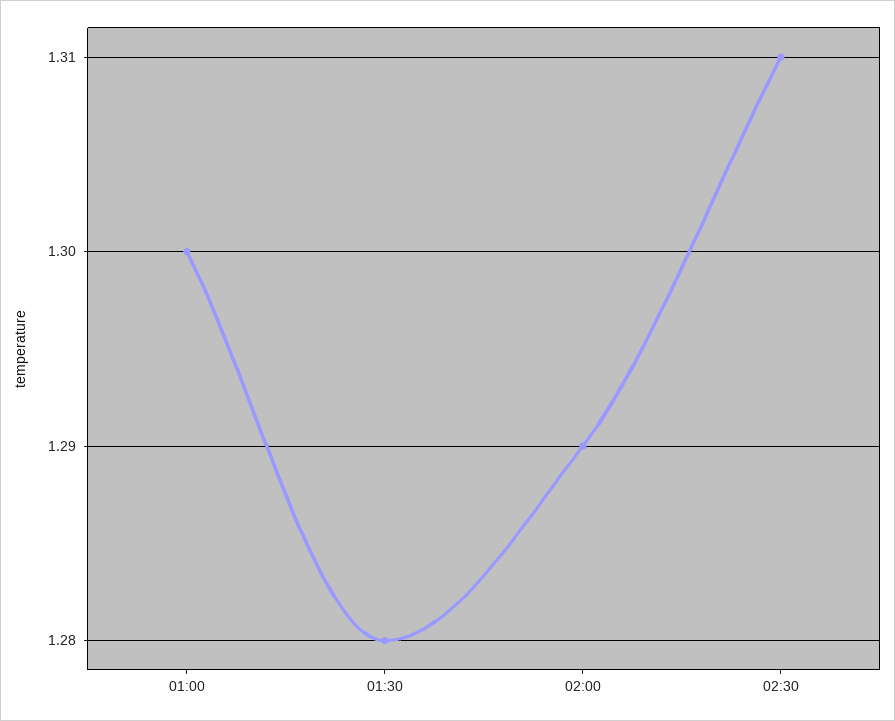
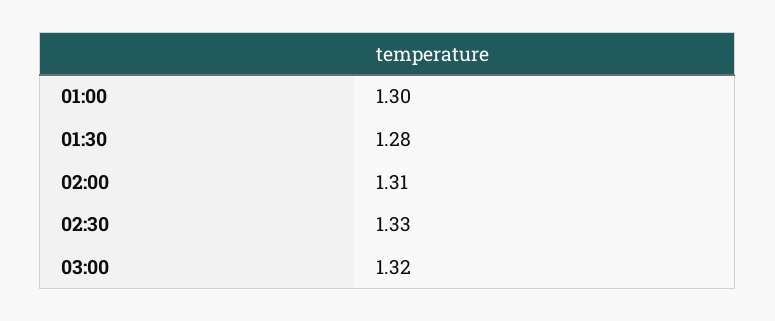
02:00: 1.29 -> 1.31
02:30: 1.31 -> 1.33
03:00: none -> 1.32

